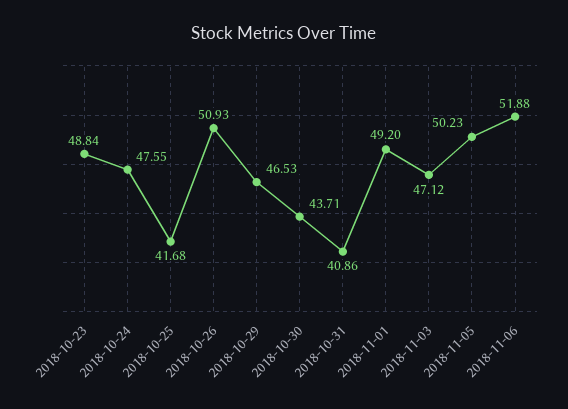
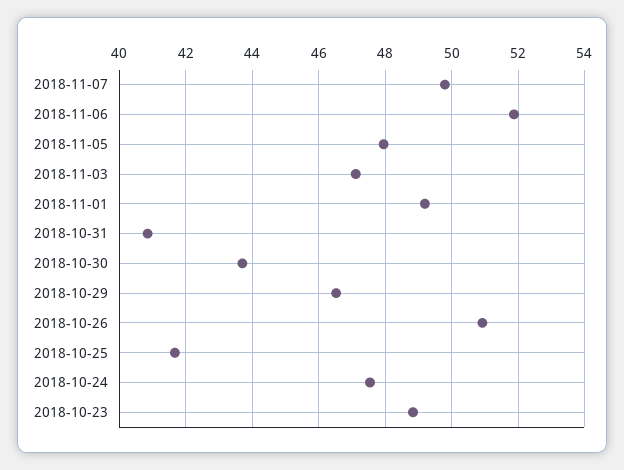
2018-11-05: 50.23 -> 48
2018-11-07: none -> 49.8

